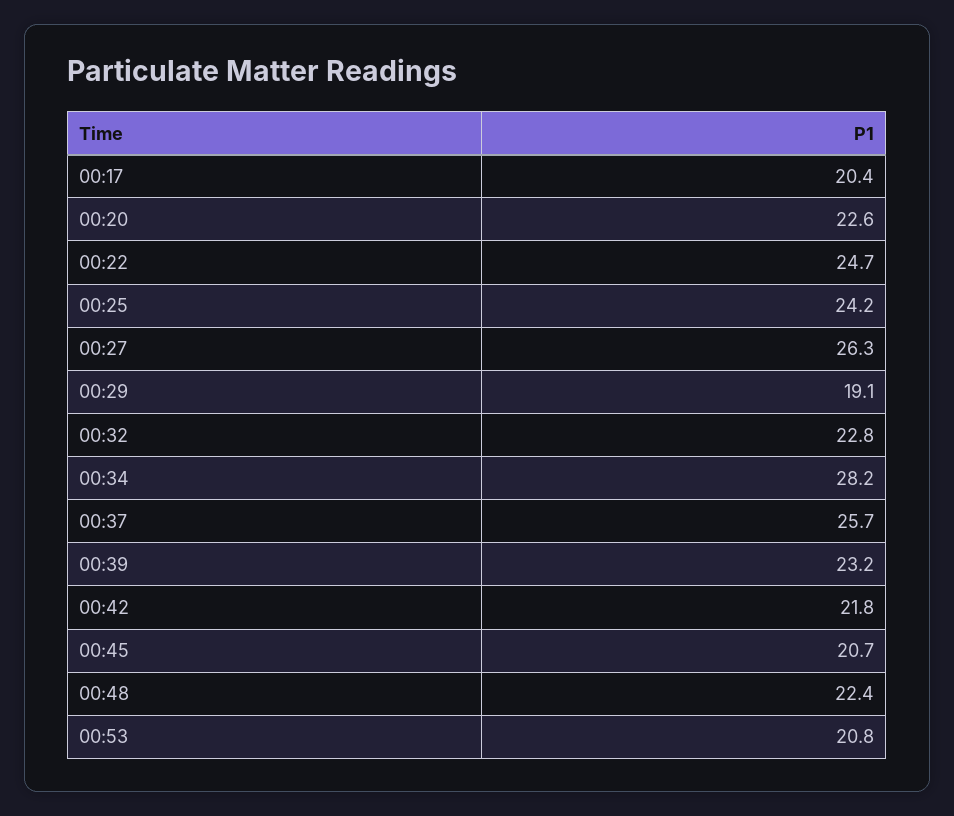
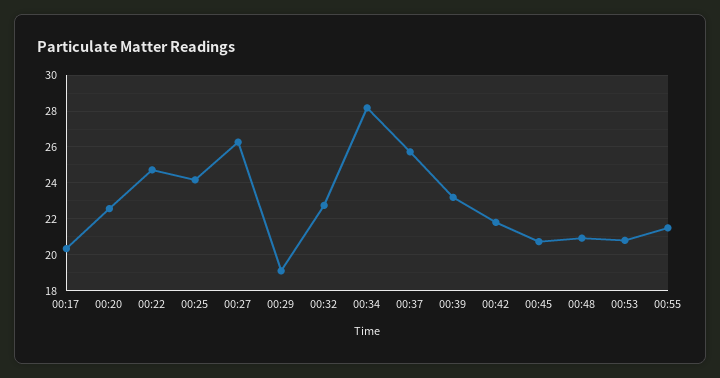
00:48: 22.4 -> 21
00:55: none -> 21.5

